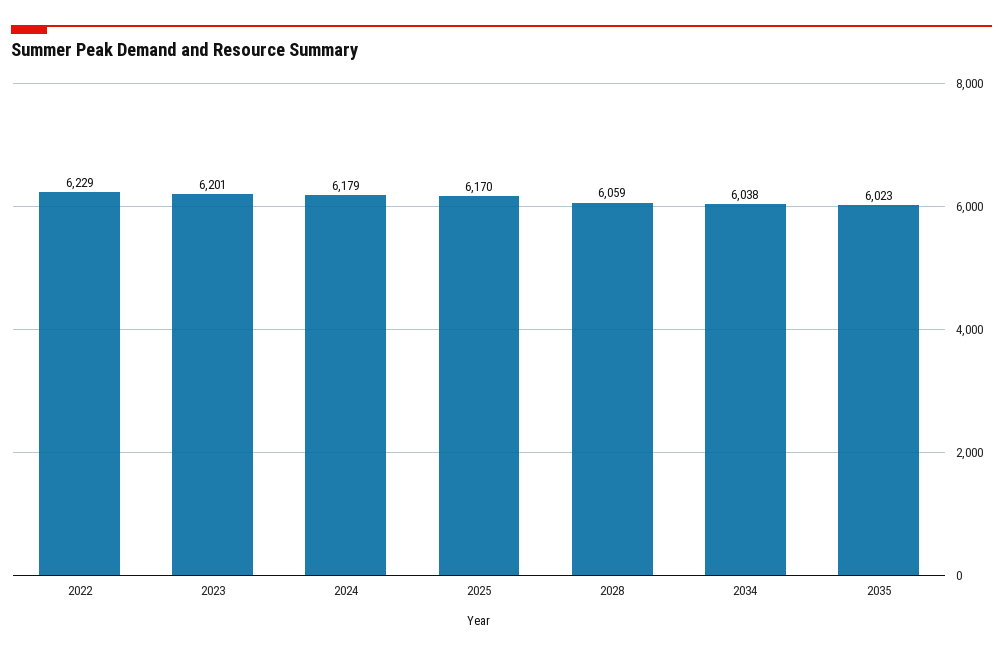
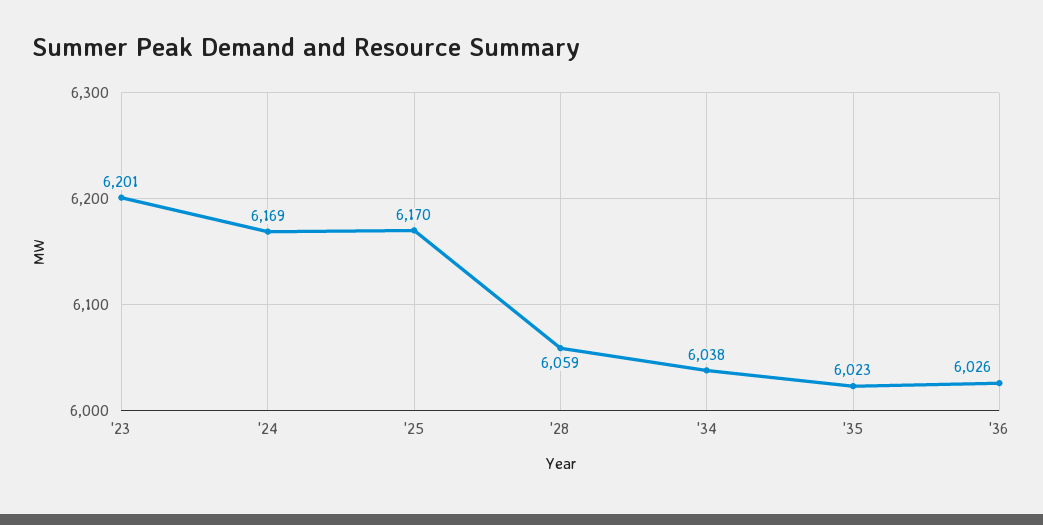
2022: 6229 -> none
2024: 6179 -> 6169
'36: none -> 6026

